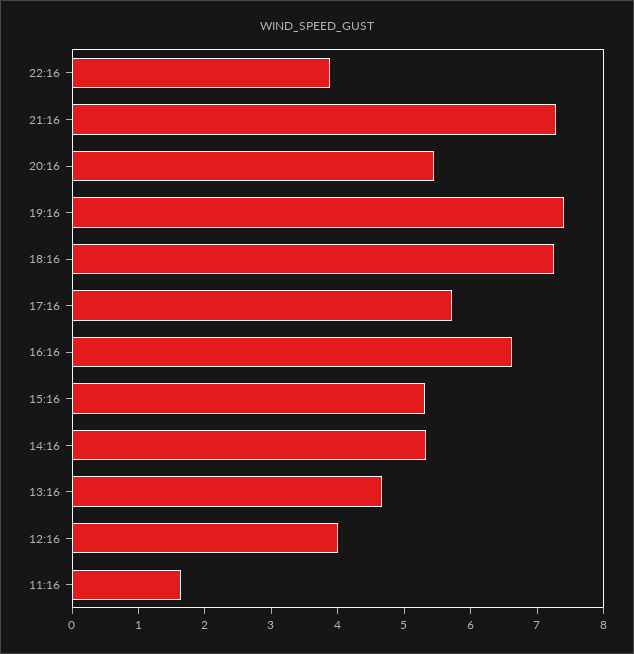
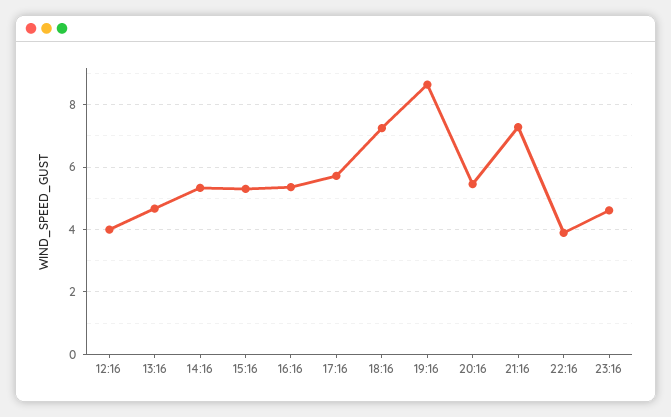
19:16: 7.4 -> 8.6
16:16: 6.6 -> 5.4
11:16: 1.6 -> none
23:16: none -> 4.6

